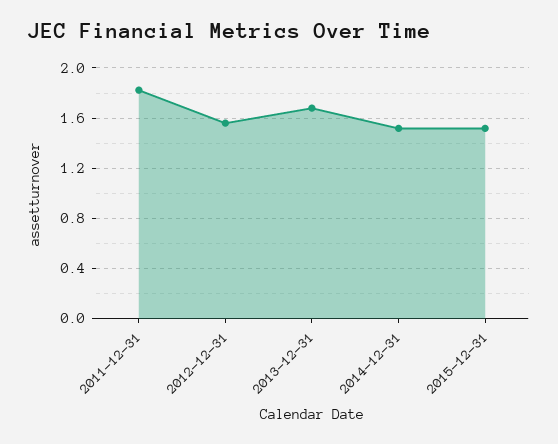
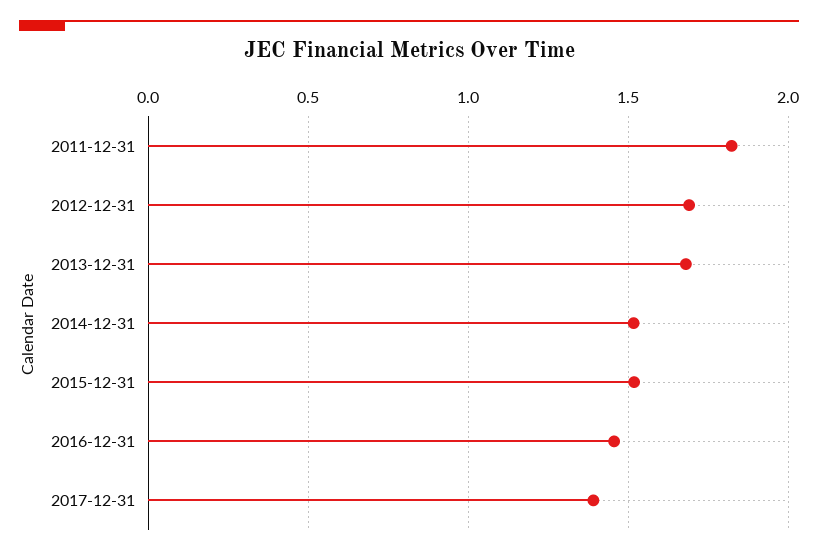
2012-12-31: 1.55 -> 1.7
2016-12-31: none -> 1.45
2017-12-31: none -> 1.4

